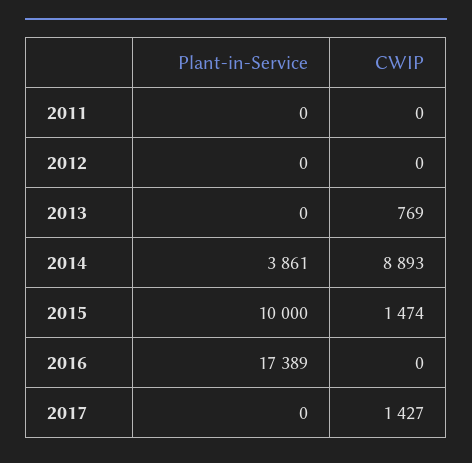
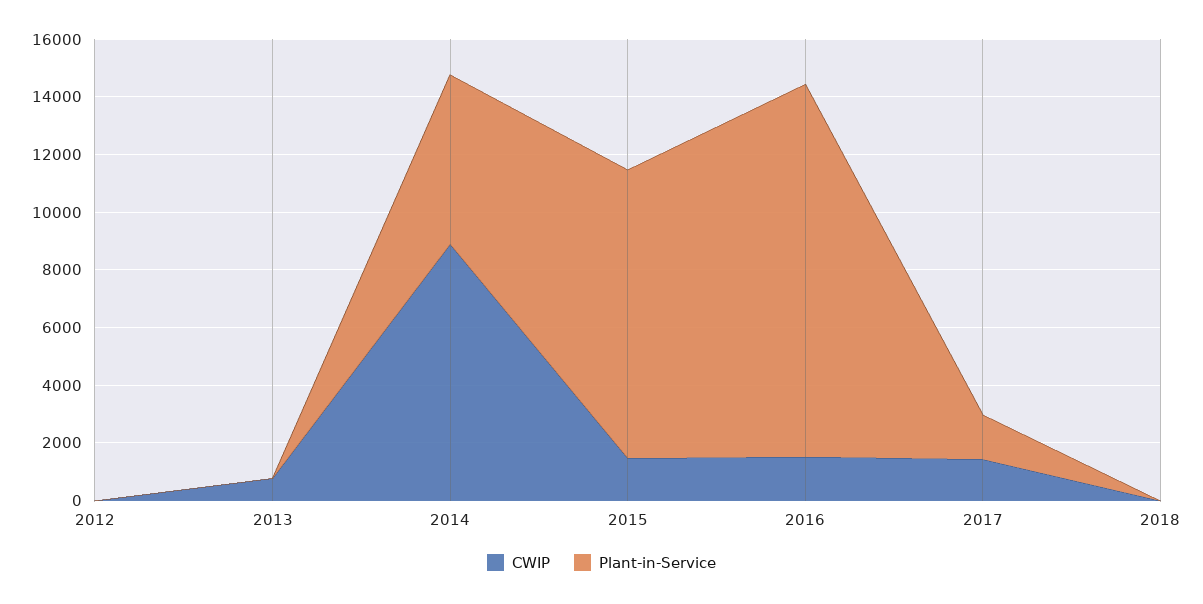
Plant-in-Service, 2011: 0 -> none
CWIP, 2011: 0 -> none
Plant-in-Service, 2014: 3861 -> 6000
Plant-in-Service, 2016: 17389 -> 13000
CWIP, 2016: 0 -> 1500
Plant-in-Service, 2017: 0 -> 1500
CWIP, 2018: none -> 0
Plant-in-Service, 2018: none -> 0

